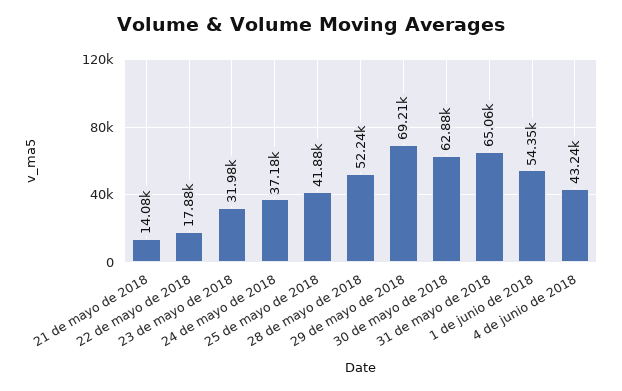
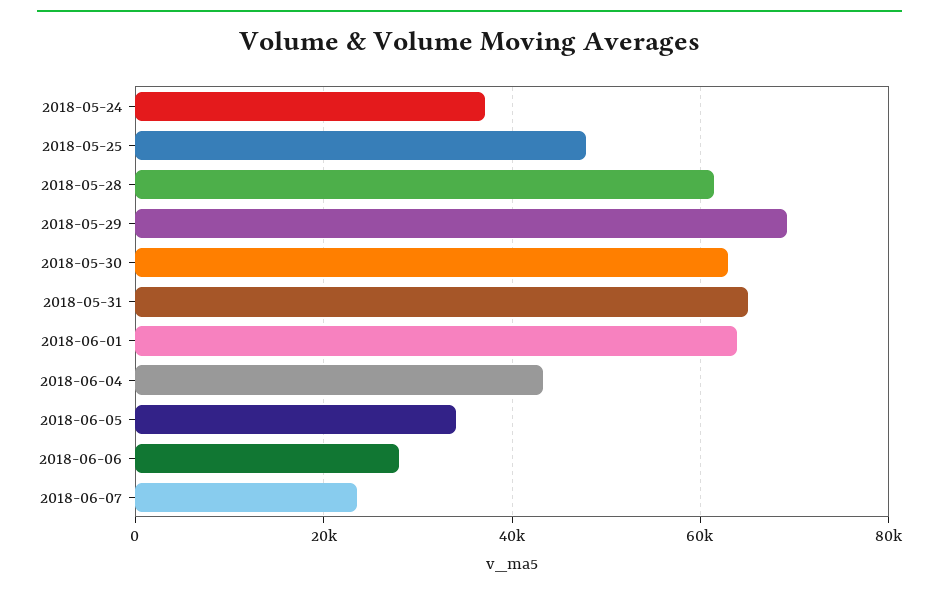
21 de mayo de 2018: 14080 -> none
22 de mayo de 2018: 17880 -> none
23 de mayo de 2018: 31980 -> none
25 de mayo de 2018: 41880 -> 48000
28 de mayo de 2018: 52240 -> 62000
1 de junio de 2018: 54350 -> 64000
2018-06-05: none -> 34000
2018-06-06: none -> 28000
2018-06-07: none -> 24000

